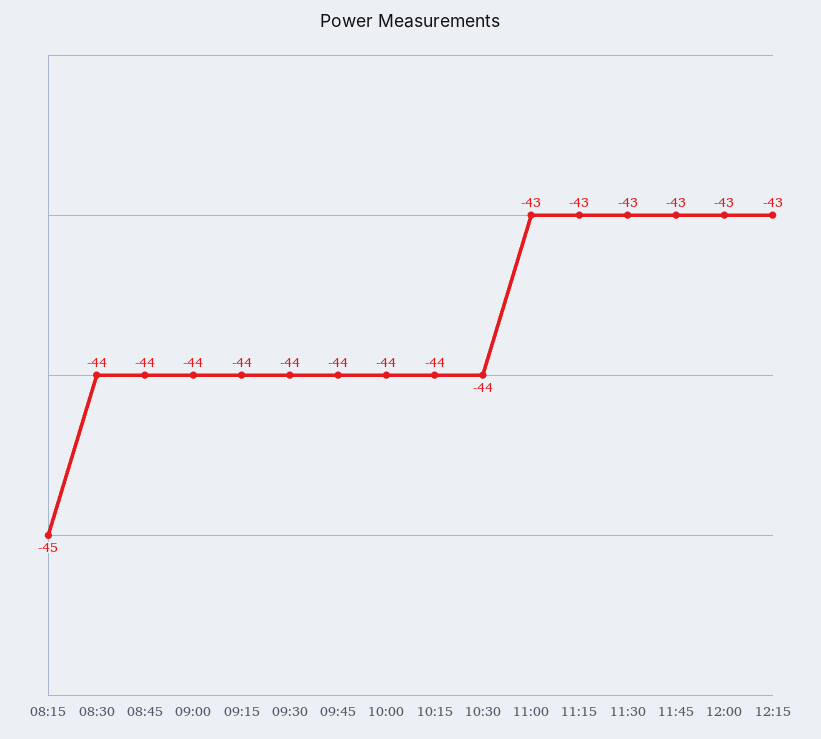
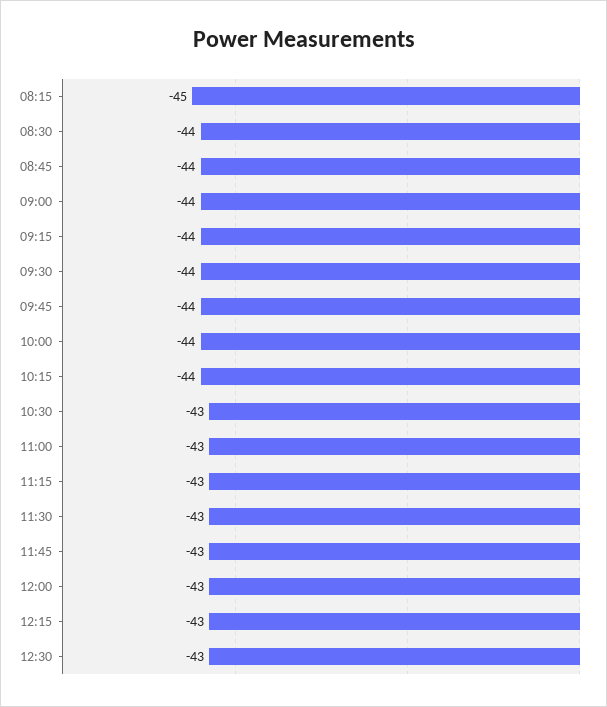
10:30: -44 -> -43
12:30: none -> -43

